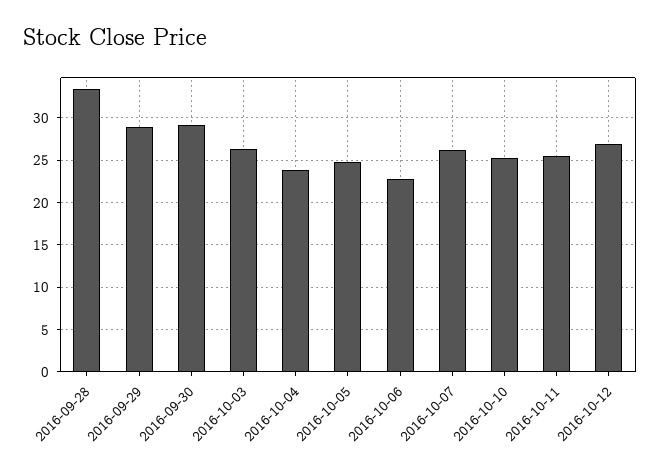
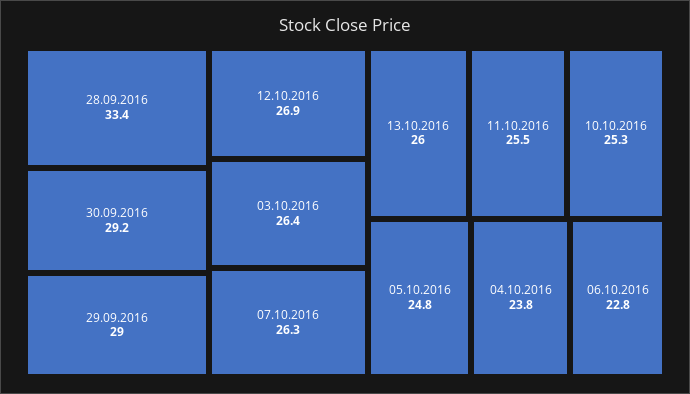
13.10.2016: none -> 26

